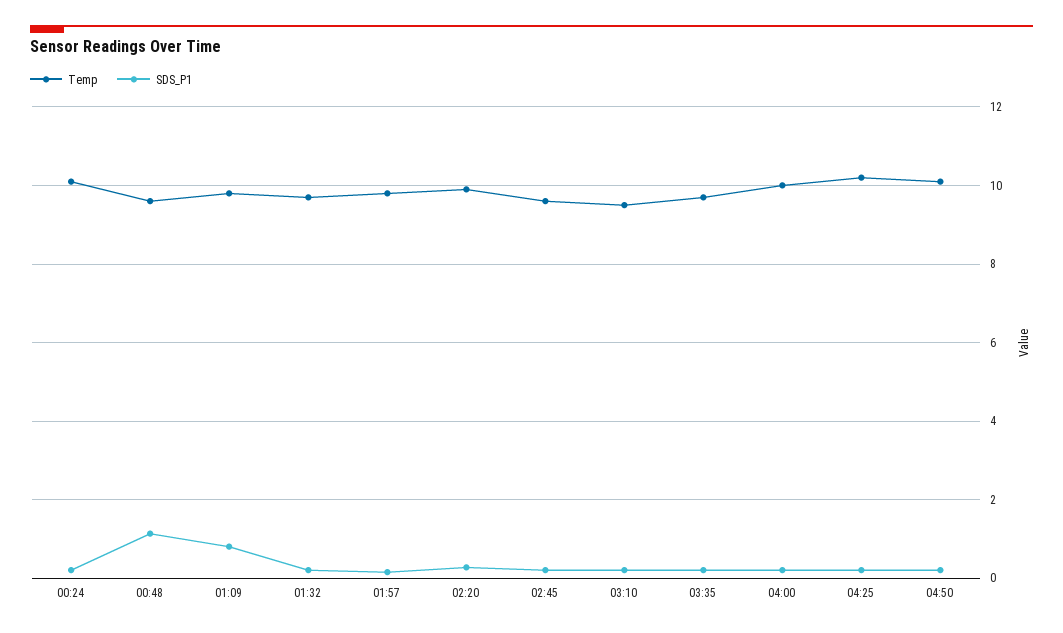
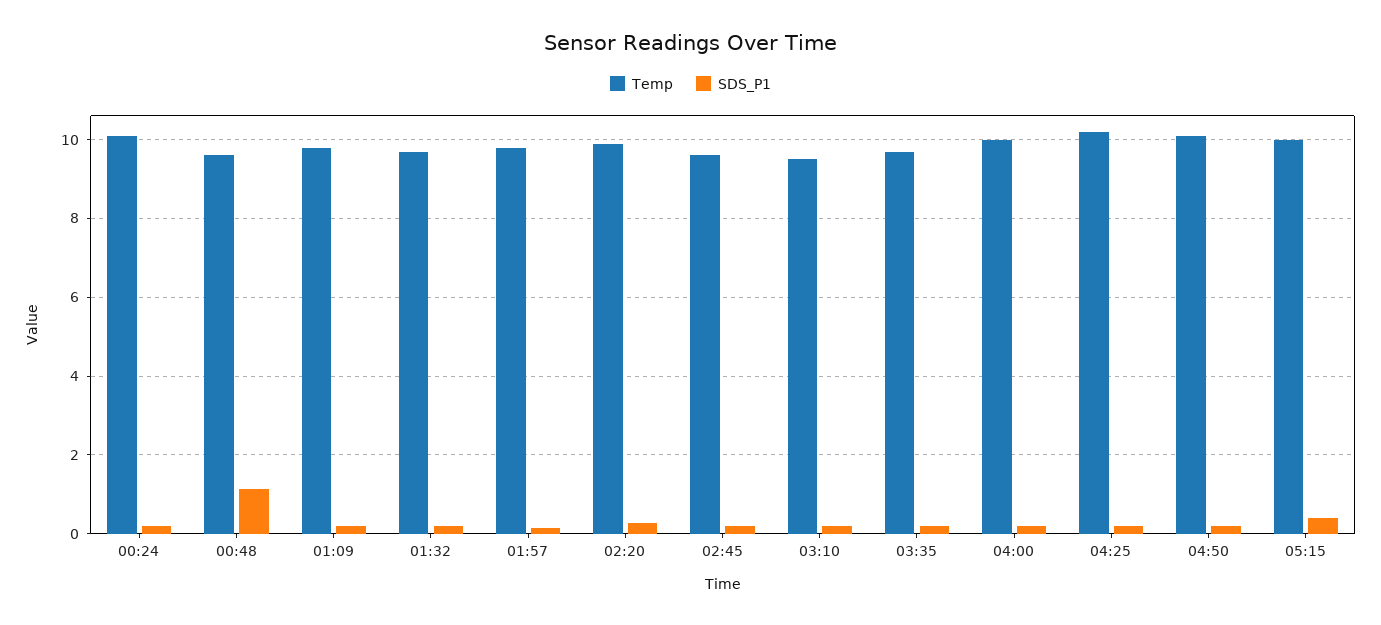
SDS_P1, 01:09: 0.8 -> 0.2
Temp, 05:15: none -> 10
SDS_P1, 05:15: none -> 0.4

